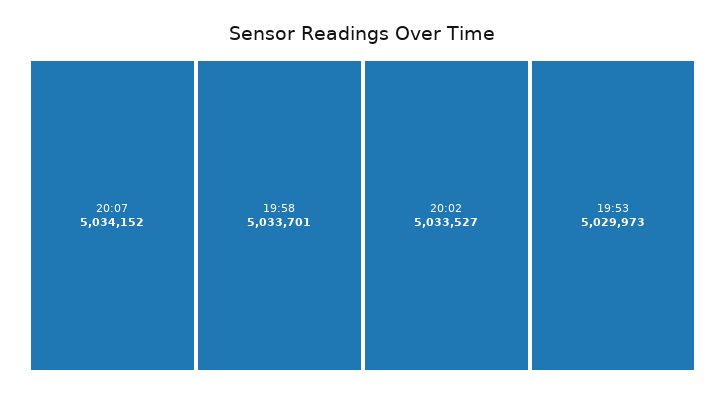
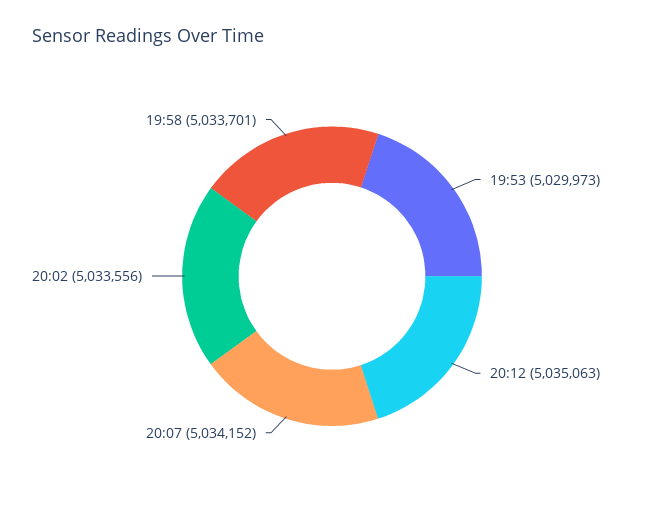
20:02: 5033527 -> 5033556
20:12: none -> 5035063

